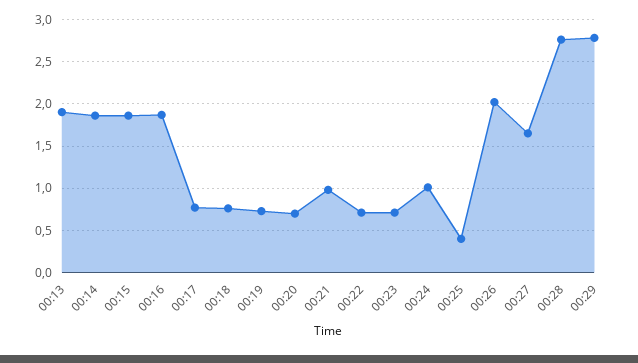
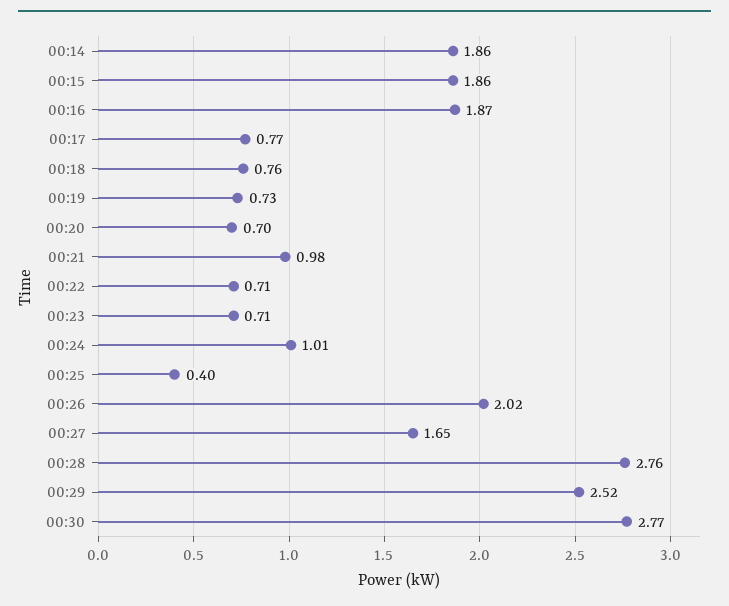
00:13: 1.9 -> none
00:29: 2.8 -> 2.52
00:30: none -> 2.77

